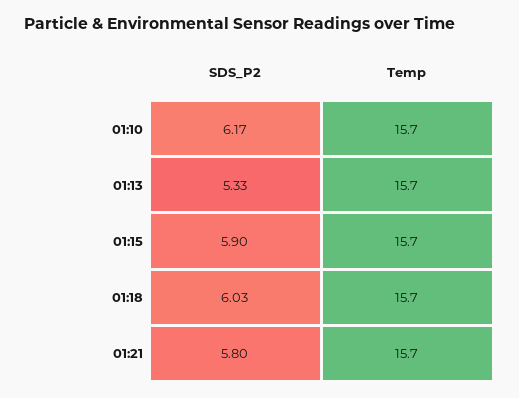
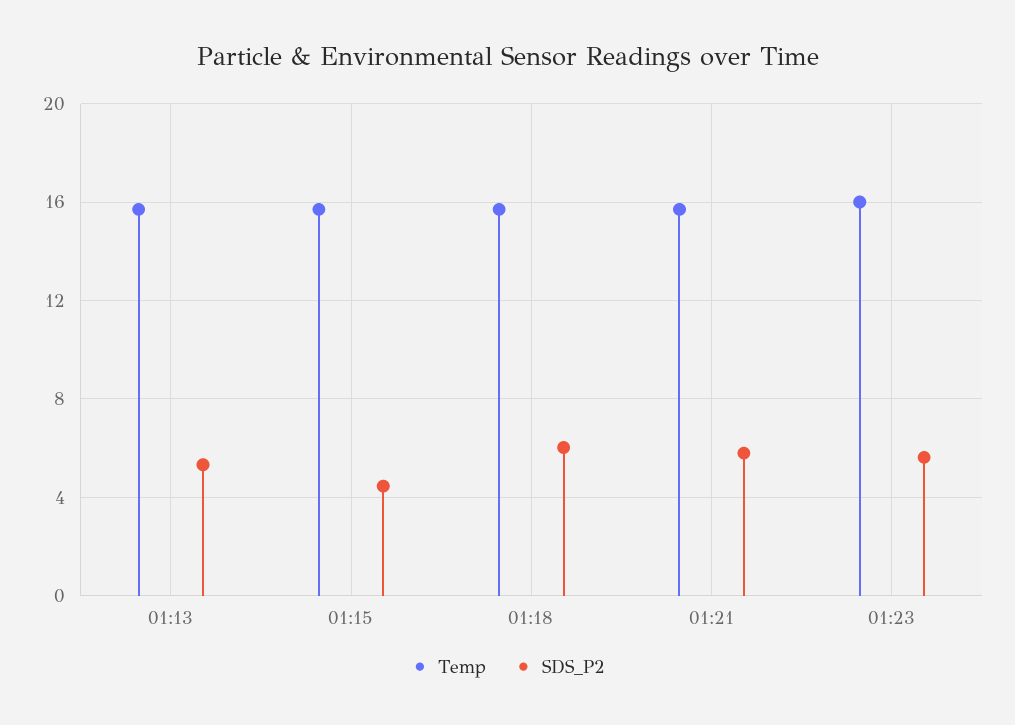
SDS_P2, 01:10: 6.17 -> none
Temp, 01:10: 15.7 -> none
SDS_P2, 01:15: 5.9 -> 4.5
Temp, 01:23: none -> 16
SDS_P2, 01:23: none -> 5.5

